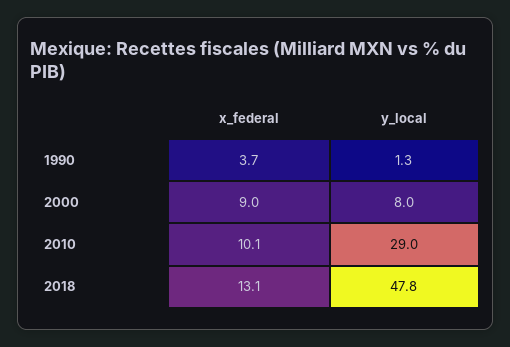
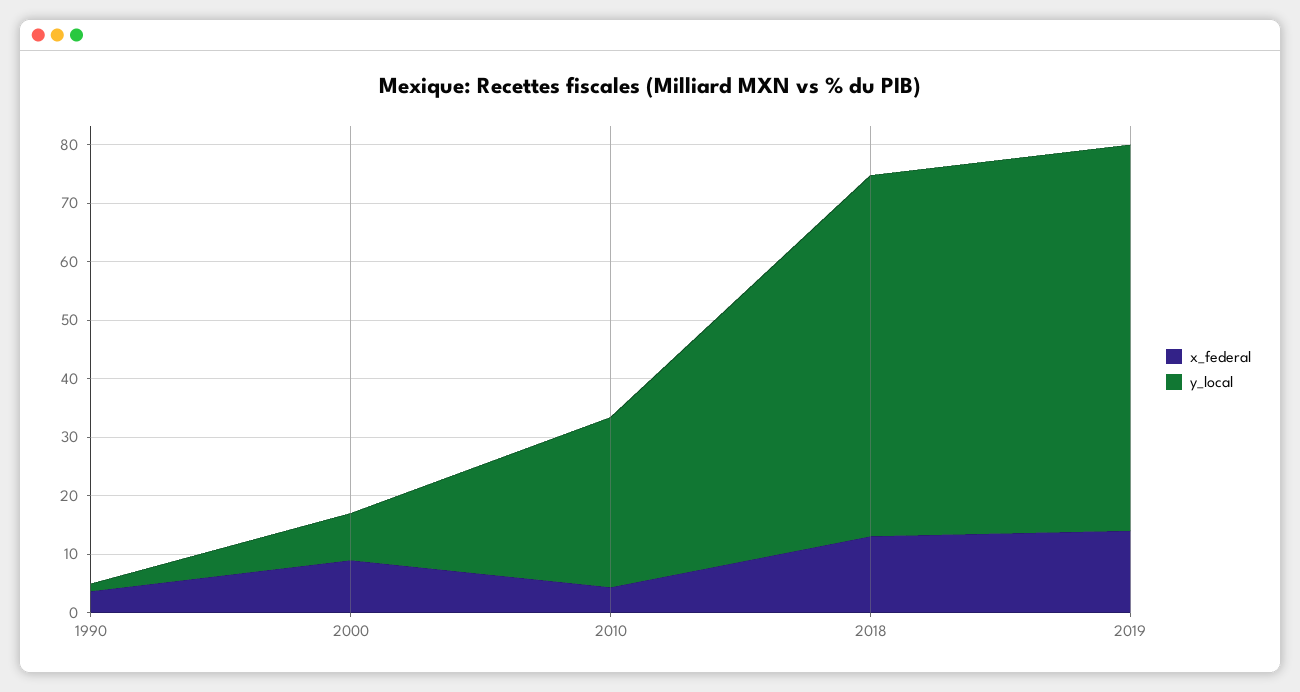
x_federal, 2010: 10.1 -> 4
y_local, 2018: 47.8 -> 62
x_federal, 2019: none -> 14
y_local, 2019: none -> 66

